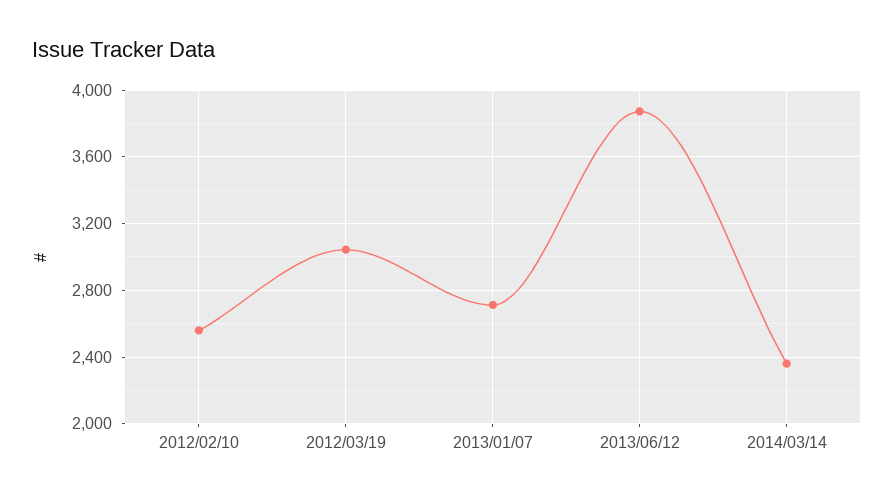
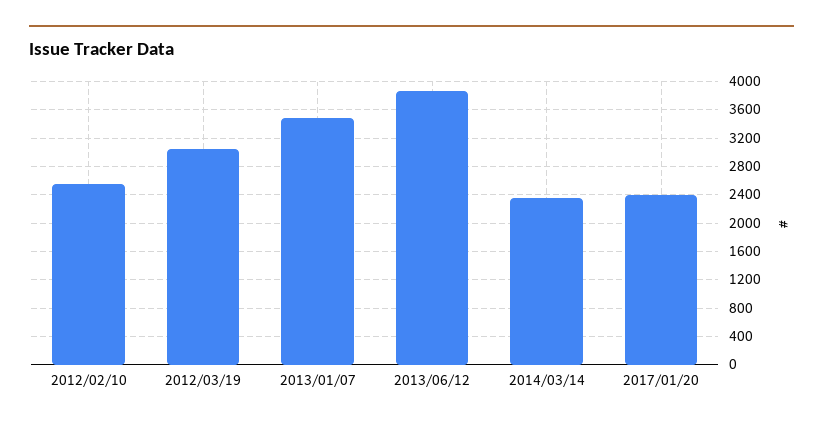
2013/01/07: 2700 -> 3500
2017/01/20: none -> 2400

